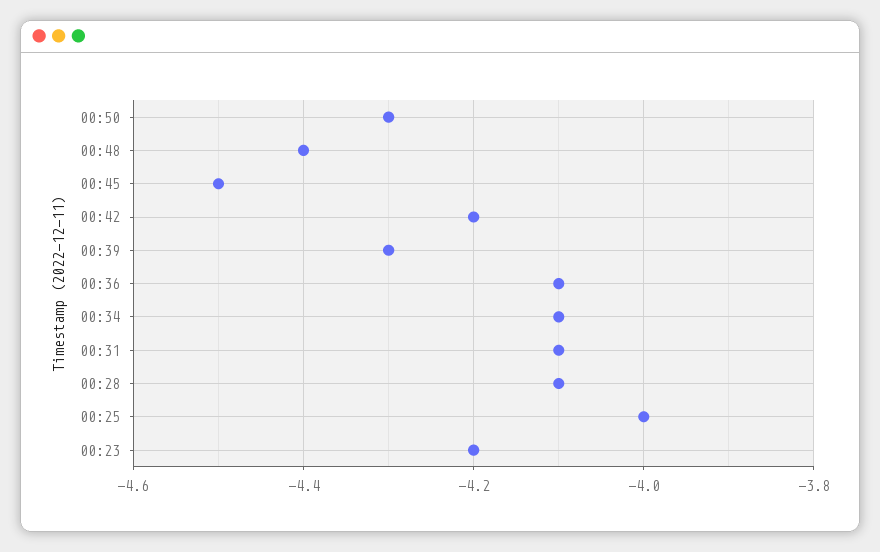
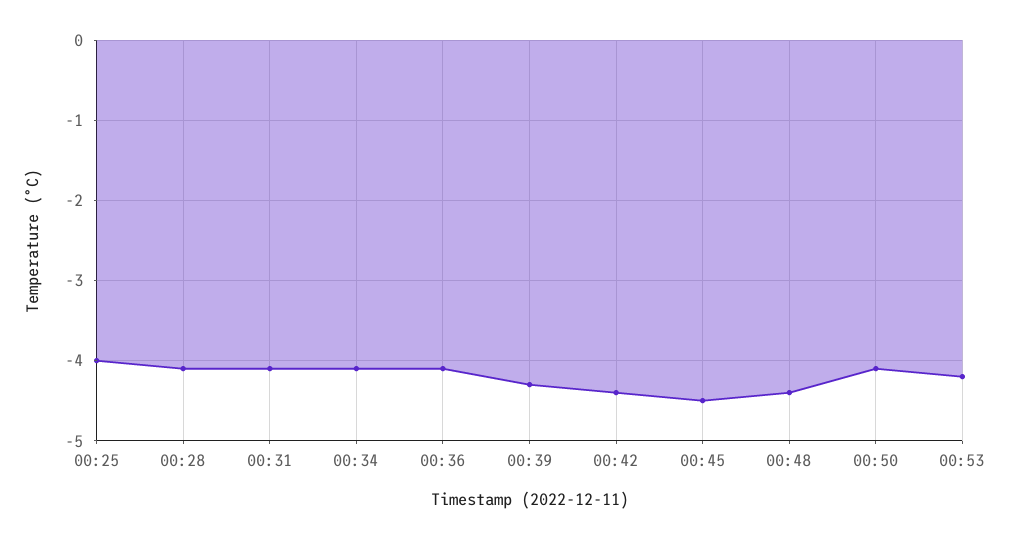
00:50: -4.3 -> -4.1
00:42: -4.2 -> -4.4
00:23: -4.2 -> none
00:53: none -> -4.2

